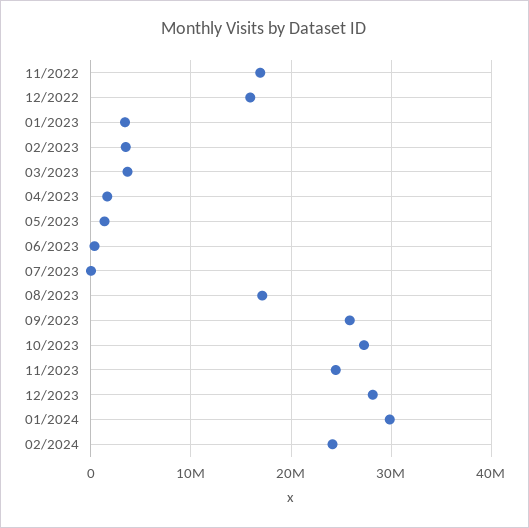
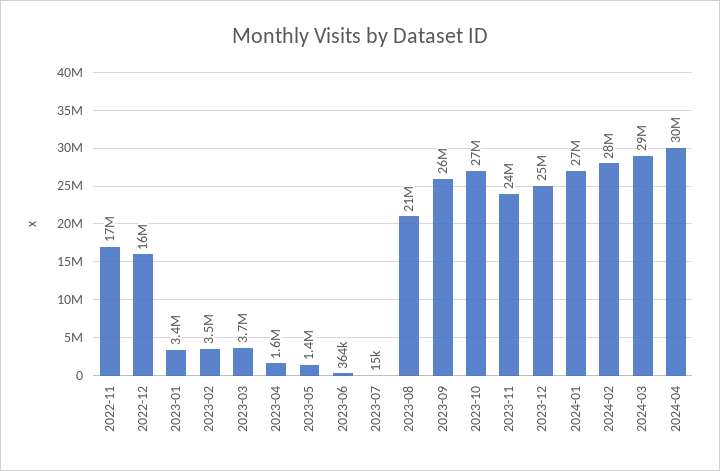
08/2023: 17000000 -> 21000000
12/2023: 28000000 -> 25000000
01/2024: 30000000 -> 27000000
02/2024: 24000000 -> 28000000
2024-03: none -> 29000000
2024-04: none -> 30000000

